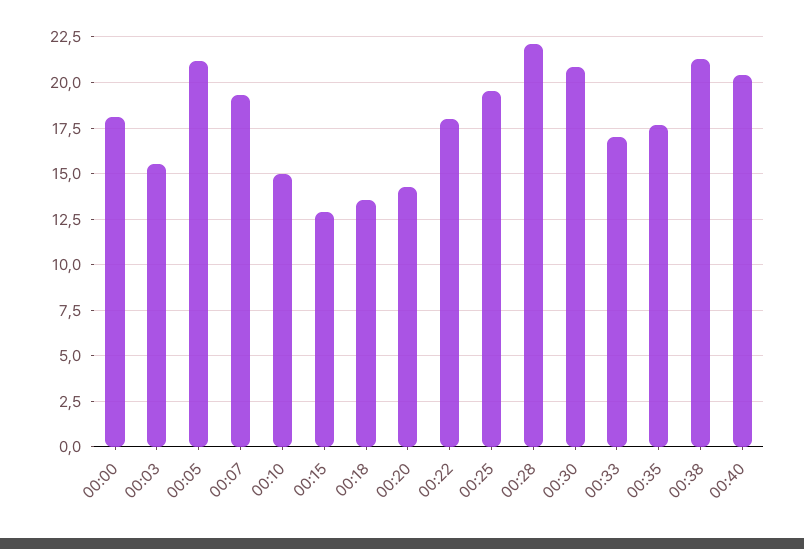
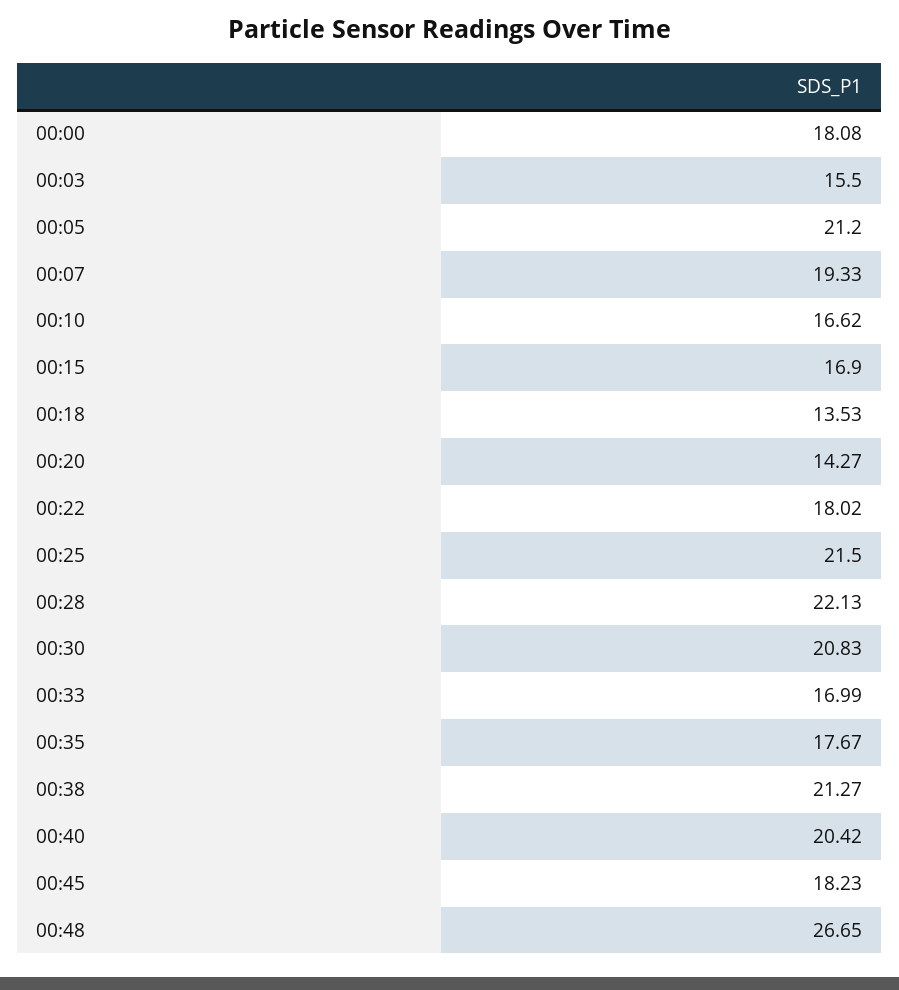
00:10: 15 -> 16.62
00:15: 13 -> 16.9
00:25: 19.5 -> 21.5
00:45: none -> 18.23
00:48: none -> 26.65

